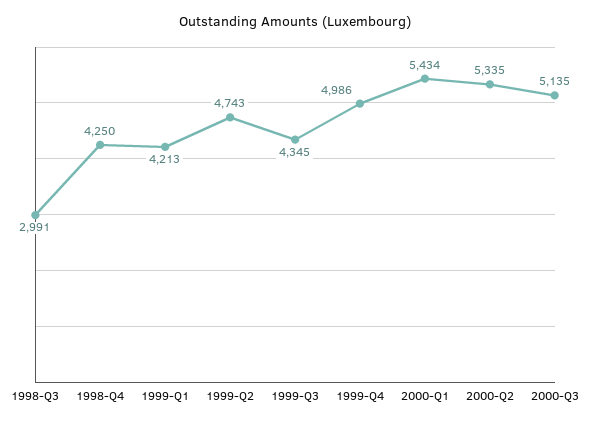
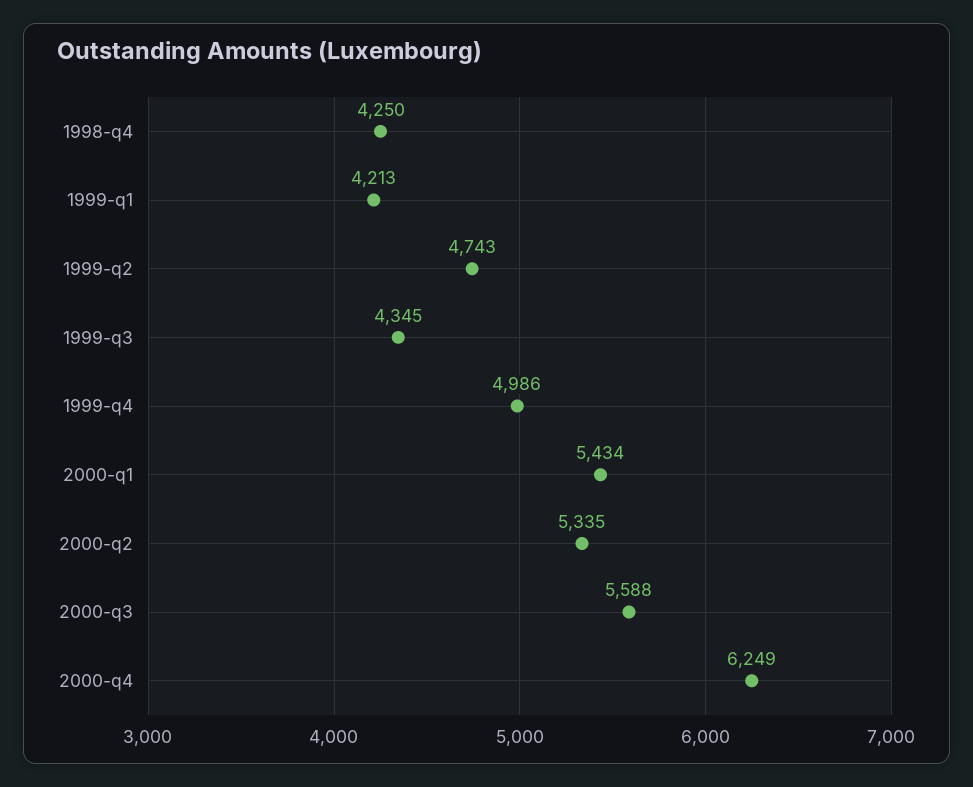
1998-Q3: 2991 -> none
2000-Q3: 5135 -> 5588
2000-q4: none -> 6249

